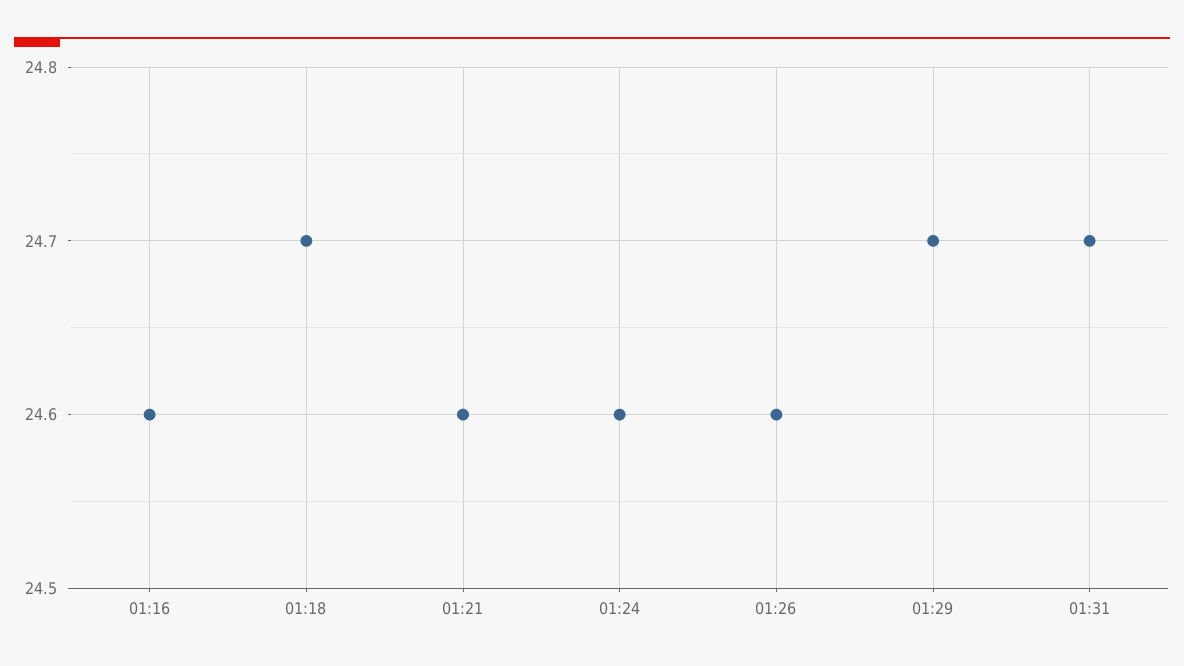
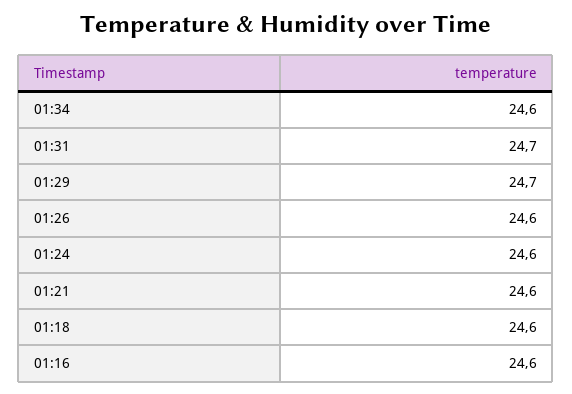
01:18: 24.7 -> 24.6
01:34: none -> 24.6

